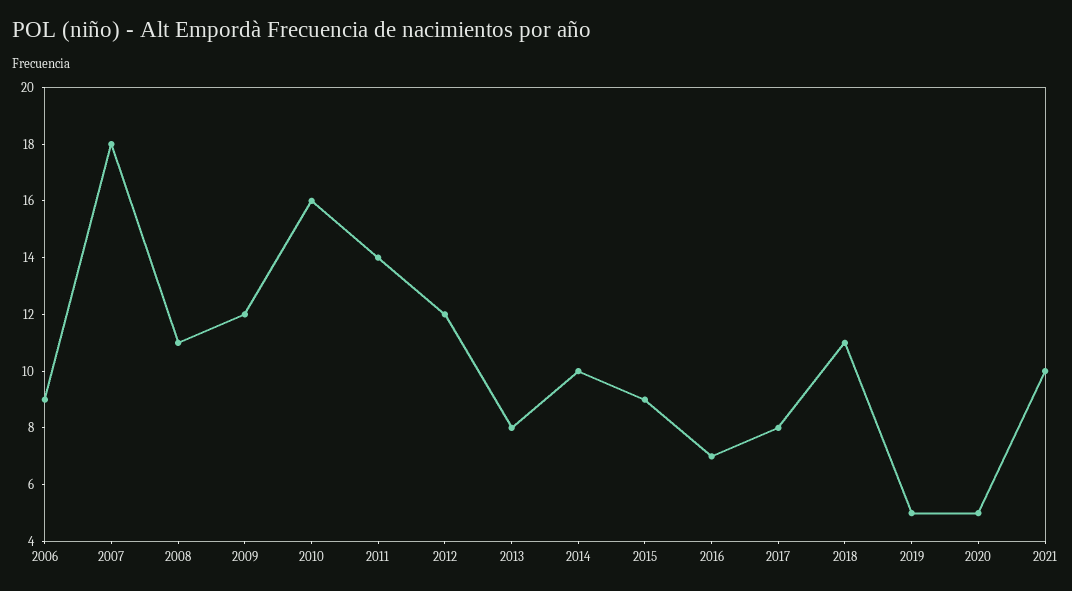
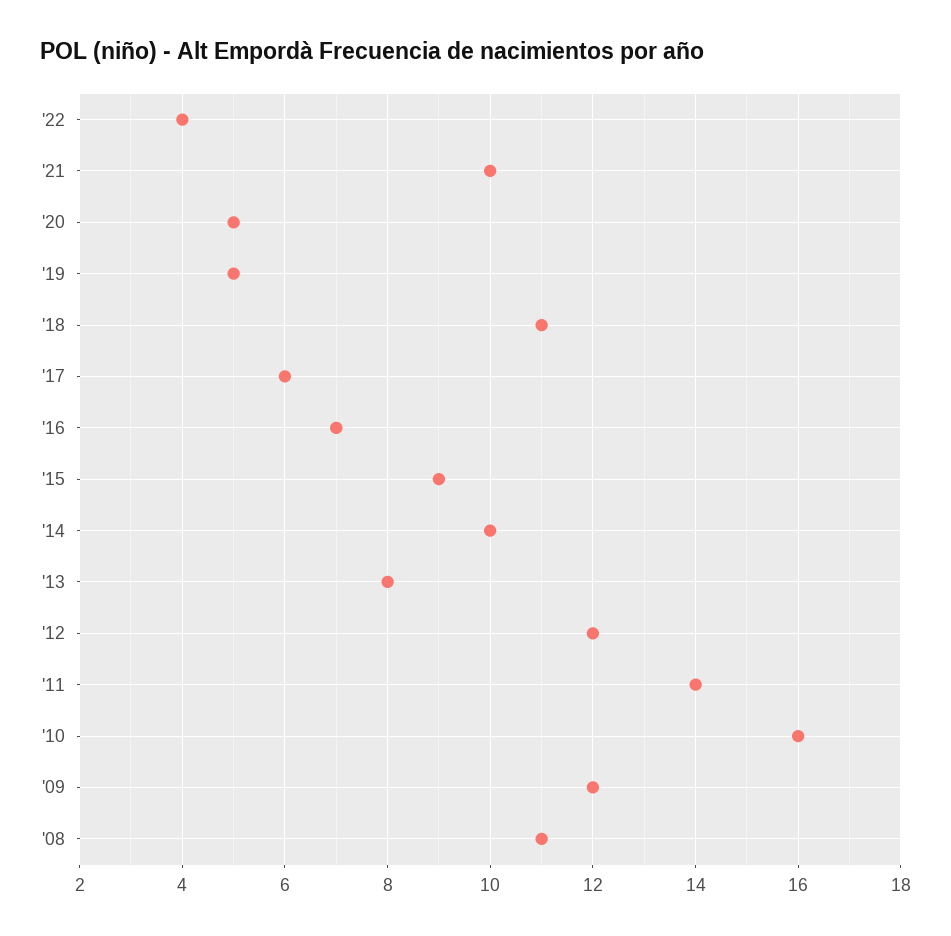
2006: 9 -> none
2007: 18 -> none
2017: 8 -> 6
'22: none -> 4

